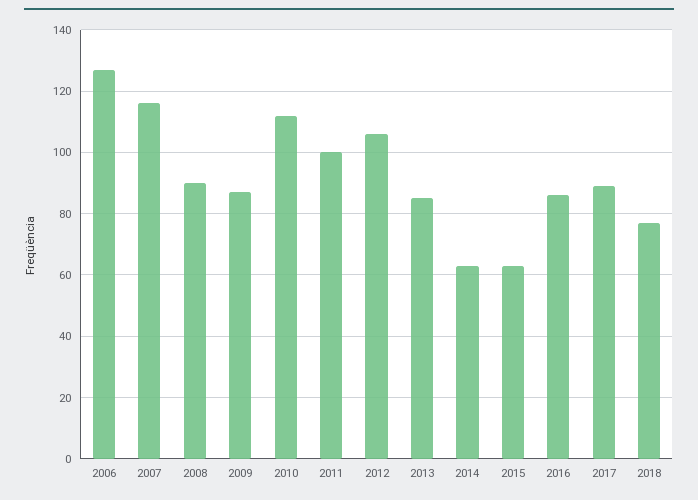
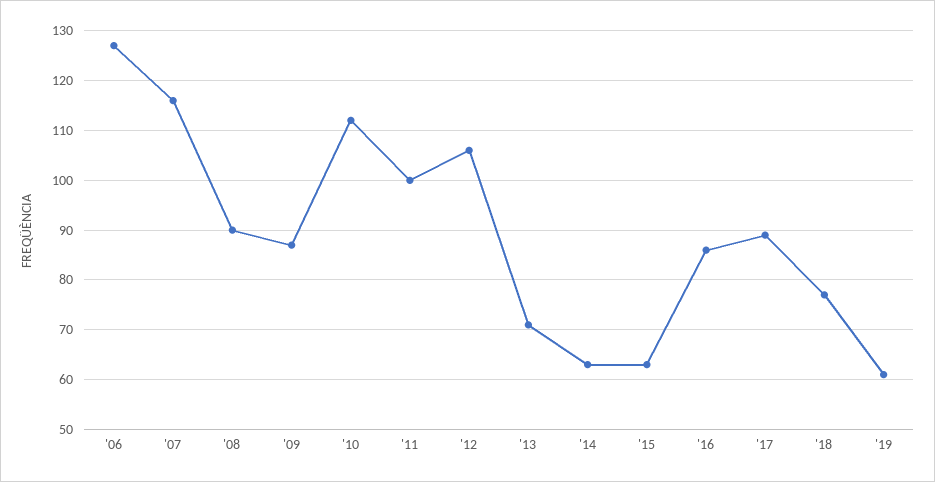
2013: 85 -> 70
'19: none -> 60

